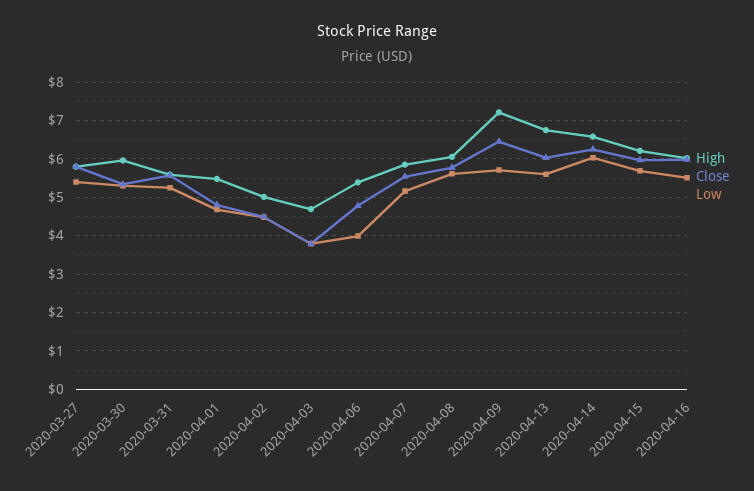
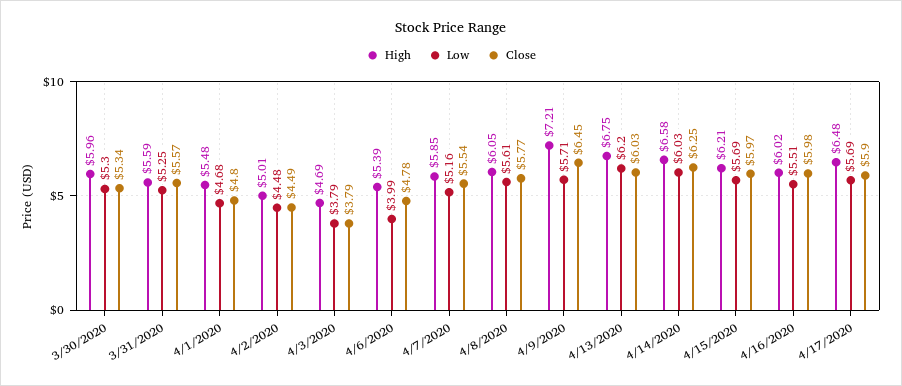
High, 2020-03-27: 5.8 -> none
Close, 2020-03-27: 5.8 -> none
Low, 2020-03-27: 5.4 -> none
Low, 2020-04-13: 5.6 -> 6.2
High, 4/17/2020: none -> 6.48
Low, 4/17/2020: none -> 5.69
Close, 4/17/2020: none -> 5.9

